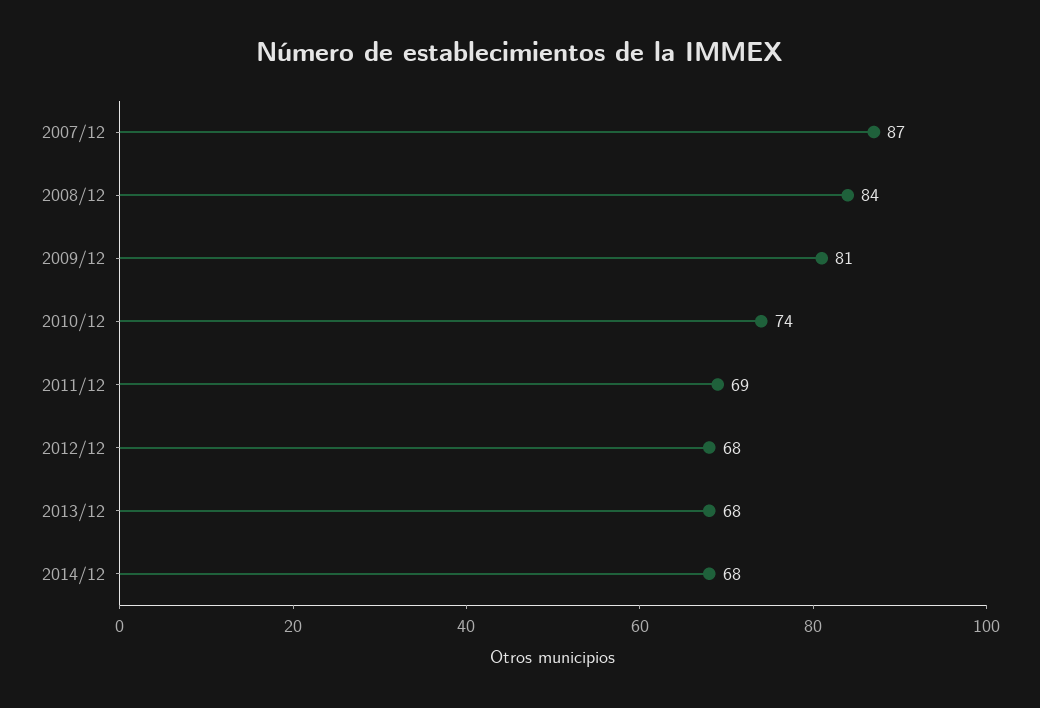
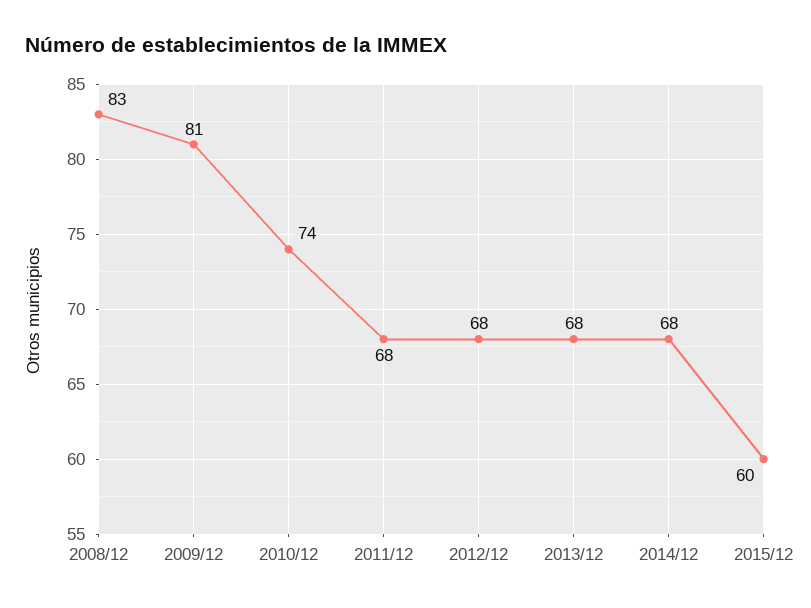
2007/12: 87 -> none
2008/12: 84 -> 83
2011/12: 69 -> 68
2015/12: none -> 60

